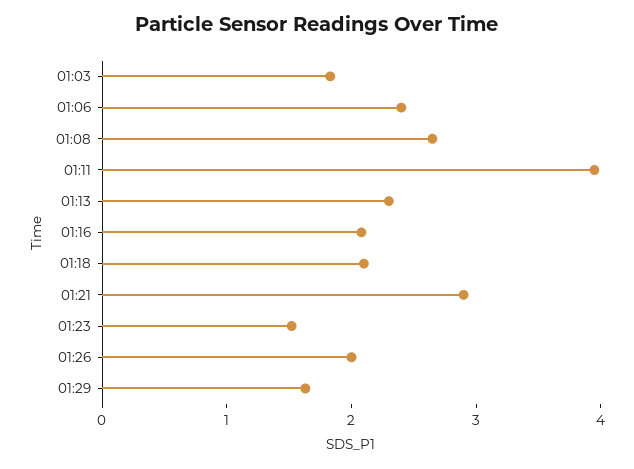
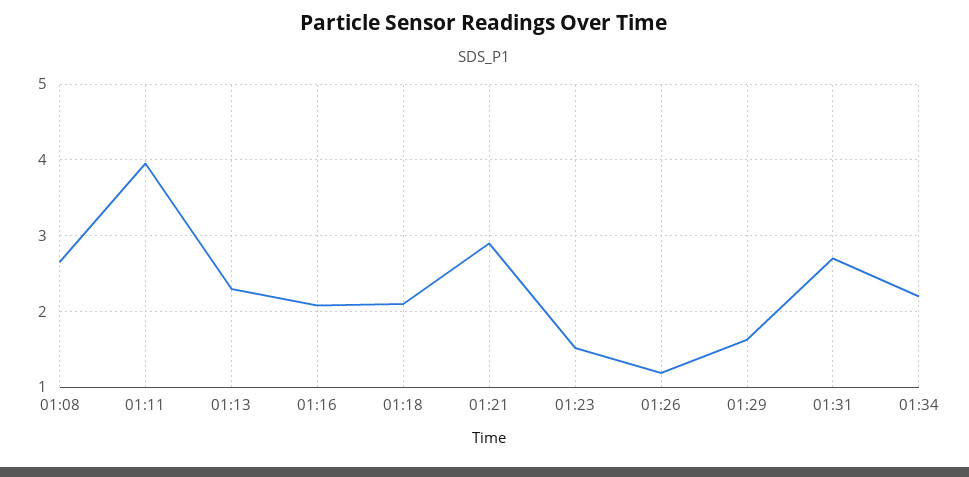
01:03: 1.8 -> none
01:06: 2.4 -> none
01:26: 2 -> 1.2
01:31: none -> 2.7
01:34: none -> 2.2

